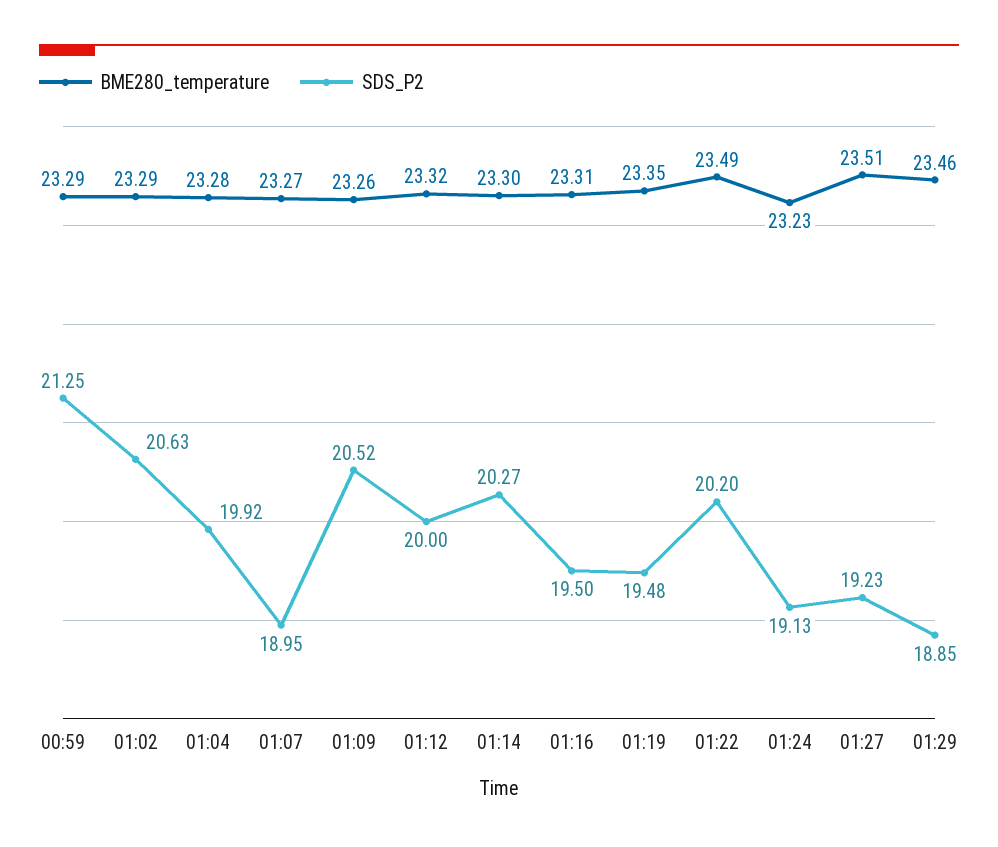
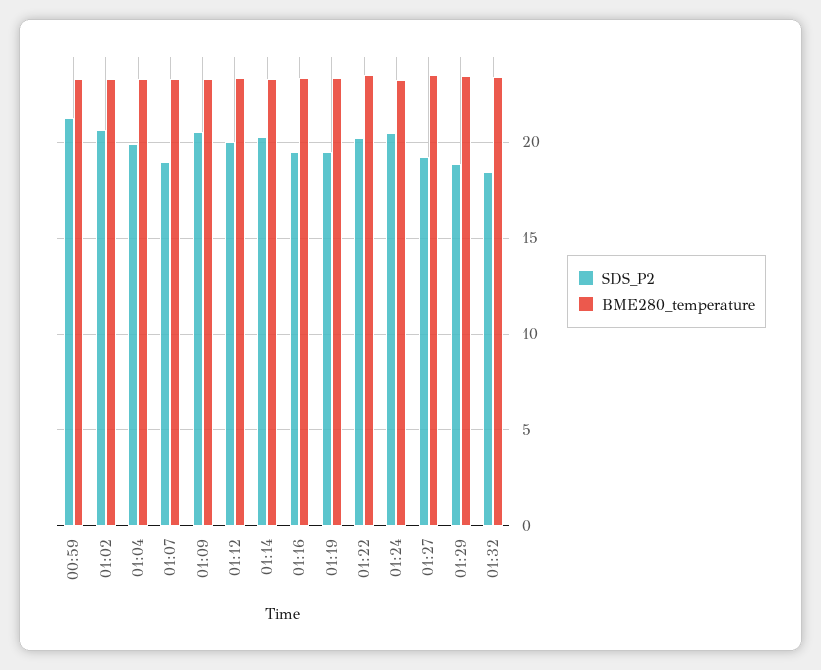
SDS_P2, 01:24: 19.13 -> 20.5
SDS_P2, 01:32: none -> 18.5
BME280_temperature, 01:32: none -> 23.5

